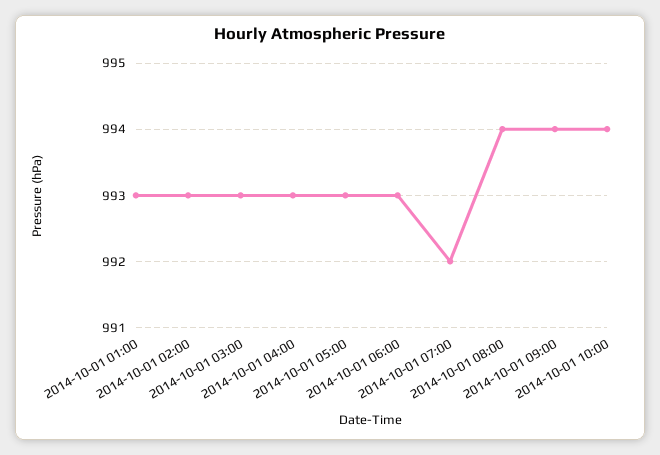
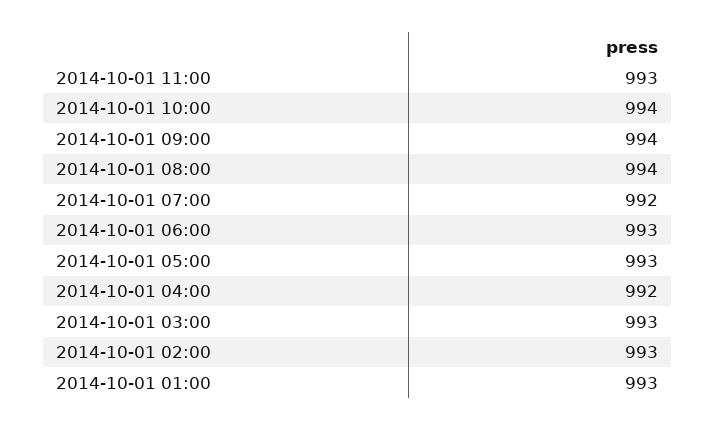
2014-10-01 04:00: 993 -> 992
2014-10-01 11:00: none -> 993

